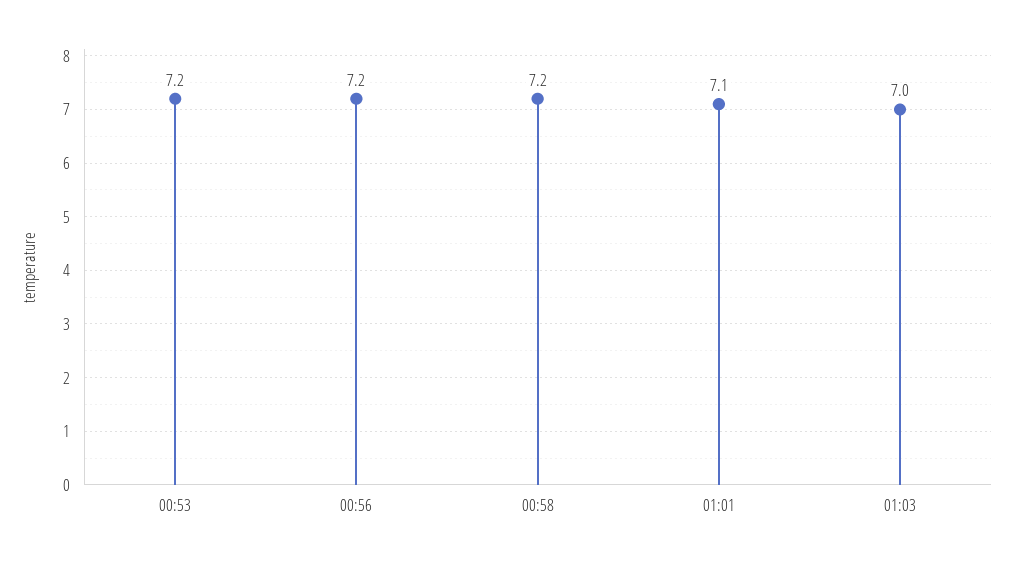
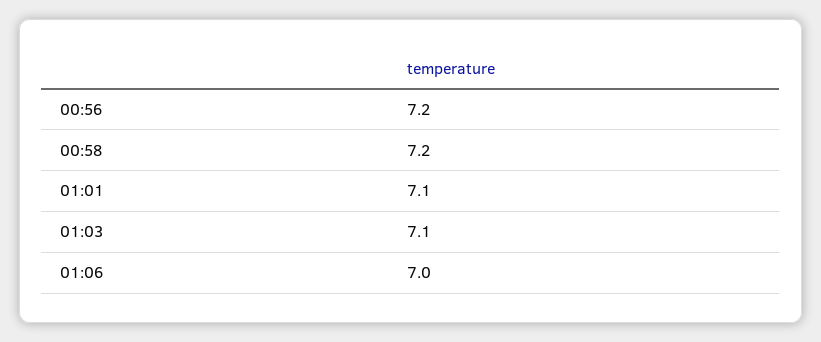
00:53: 7.2 -> none
01:03: 7 -> 7.1
01:06: none -> 7

